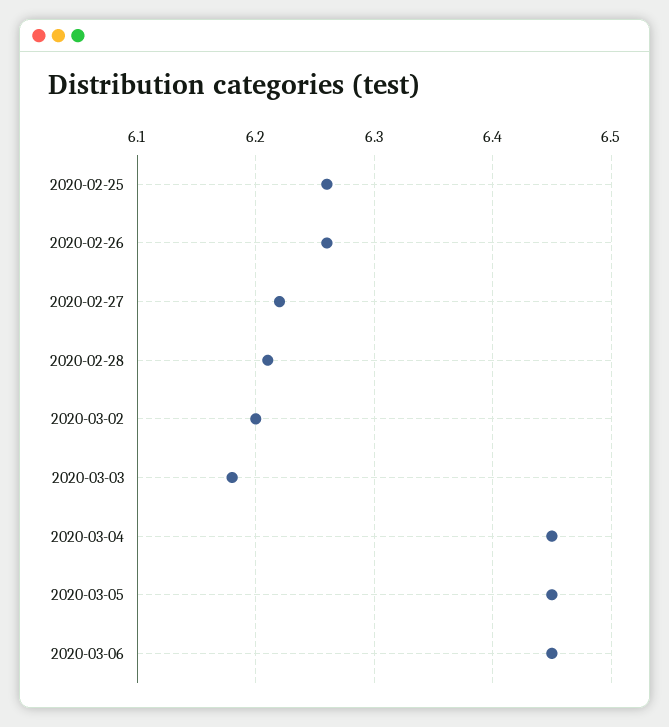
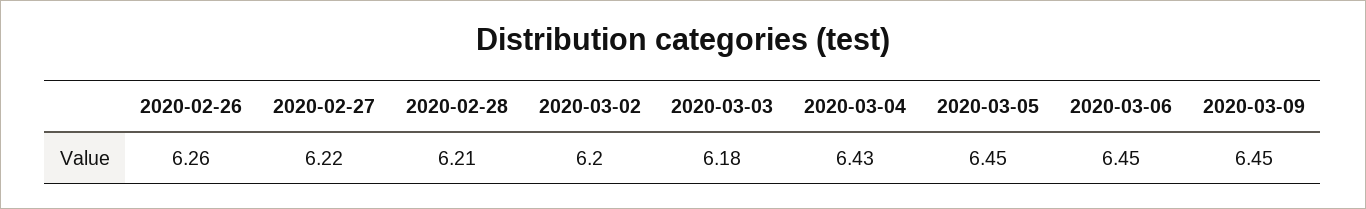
2020-02-25: 6.26 -> none
2020-03-04: 6.45 -> 6.43
2020-03-09: none -> 6.45

